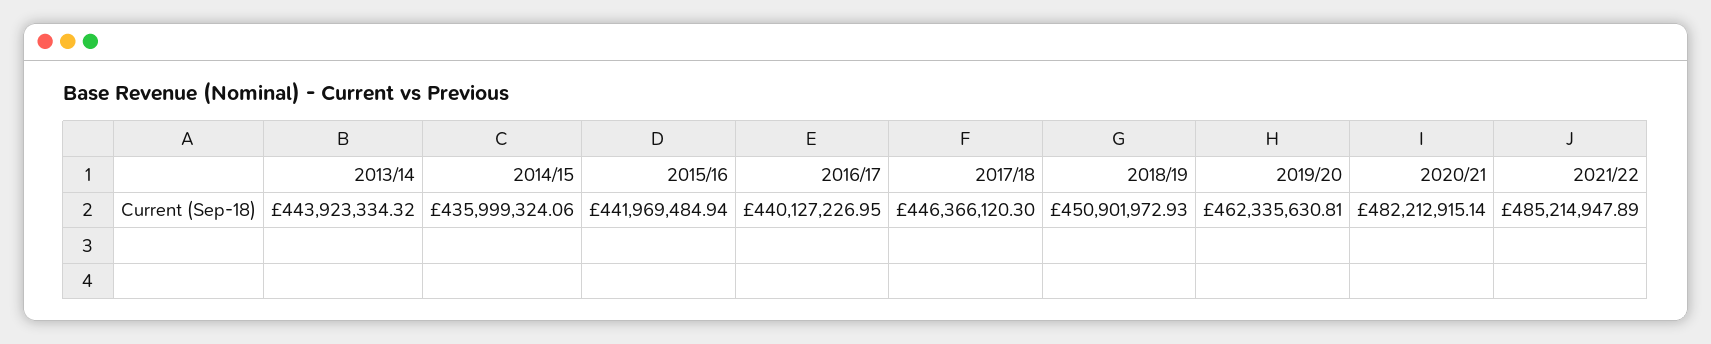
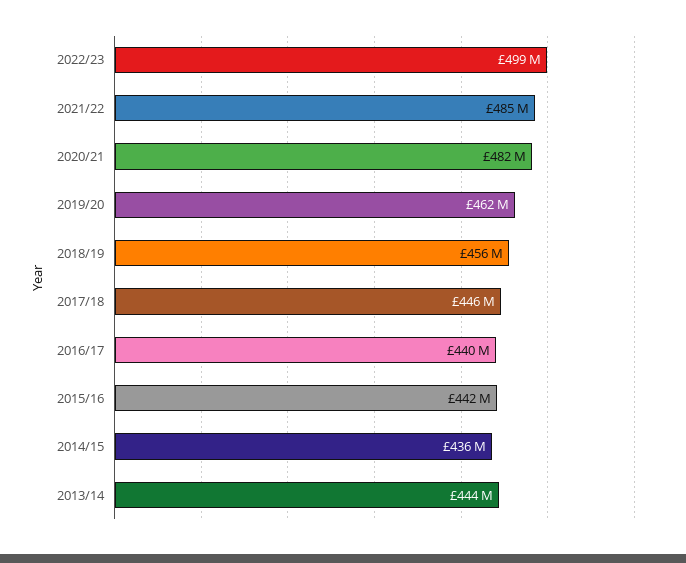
2018/19: 450901972.93 -> 456000000
2022/23: none -> 499000000

